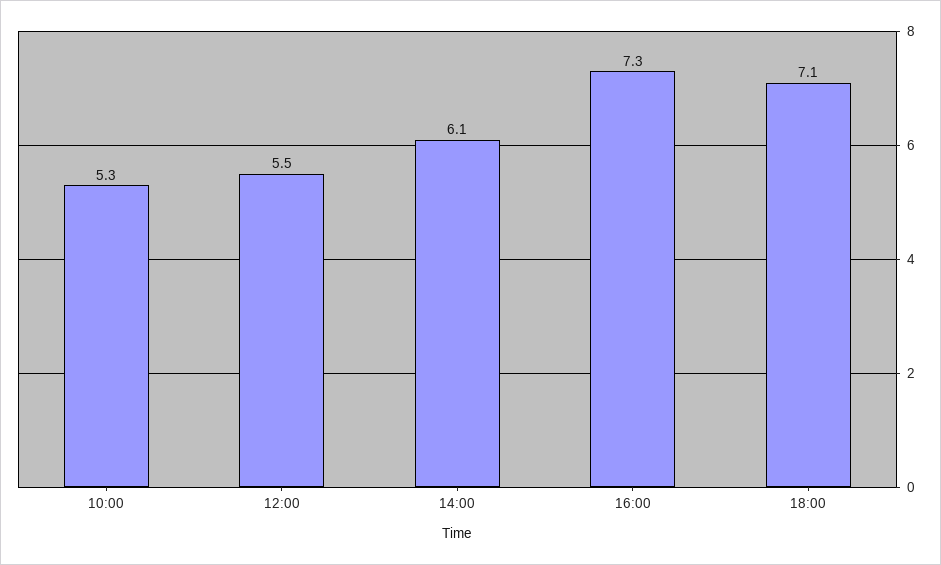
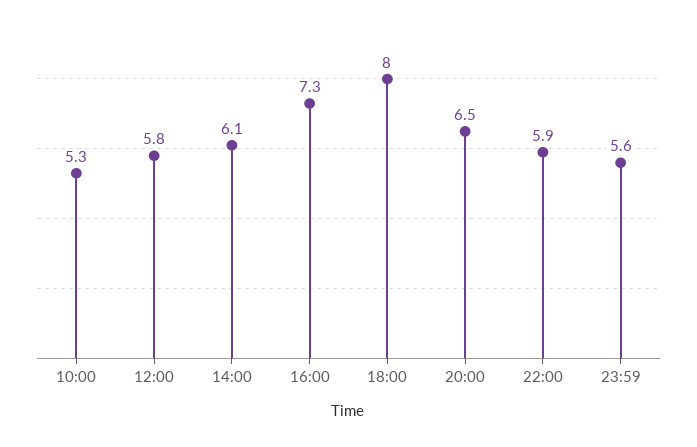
12:00: 5.5 -> 5.8
18:00: 7.1 -> 8
20:00: none -> 6.5
22:00: none -> 5.9
23:59: none -> 5.6

